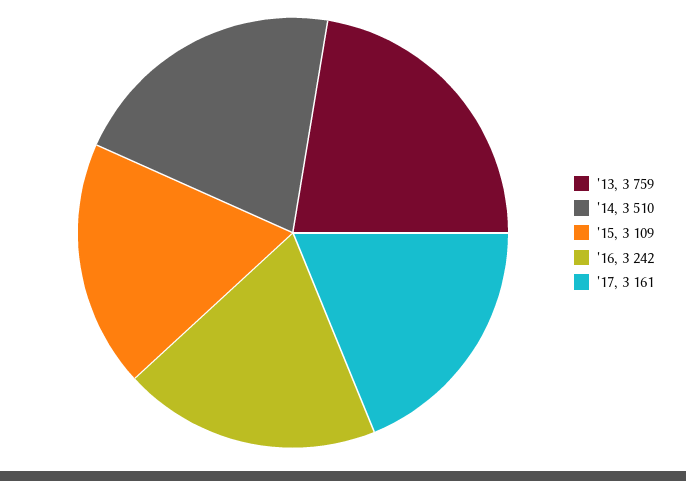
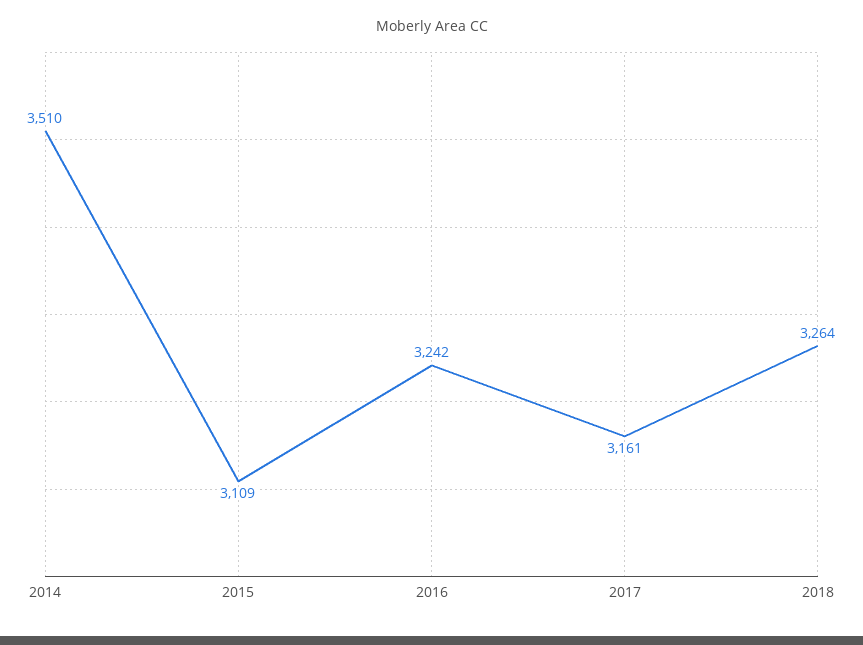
'13: 3759 -> none
2018: none -> 3264

